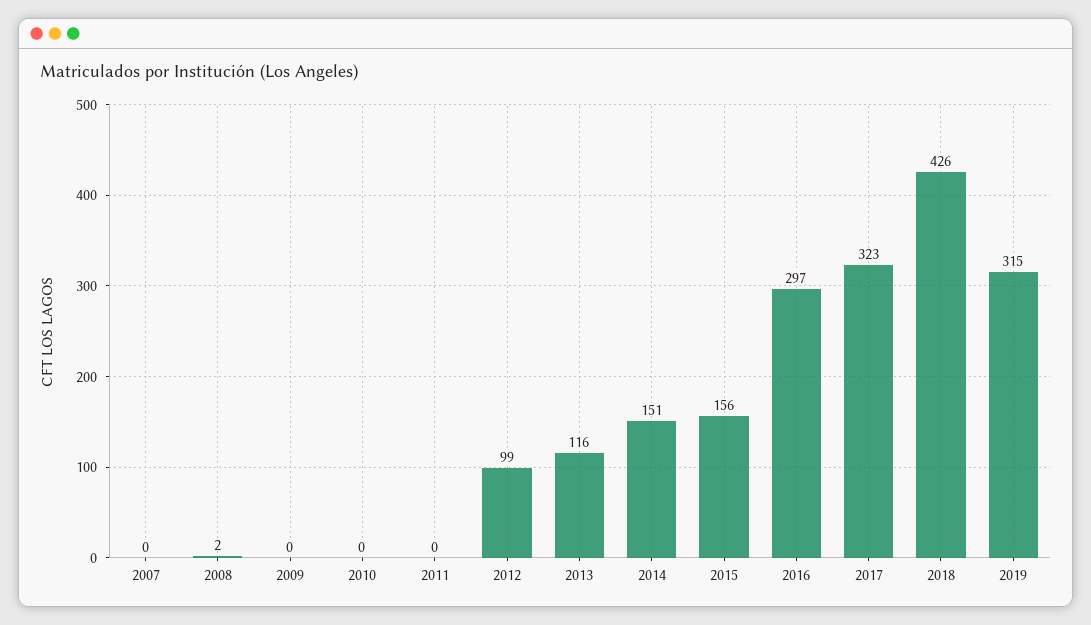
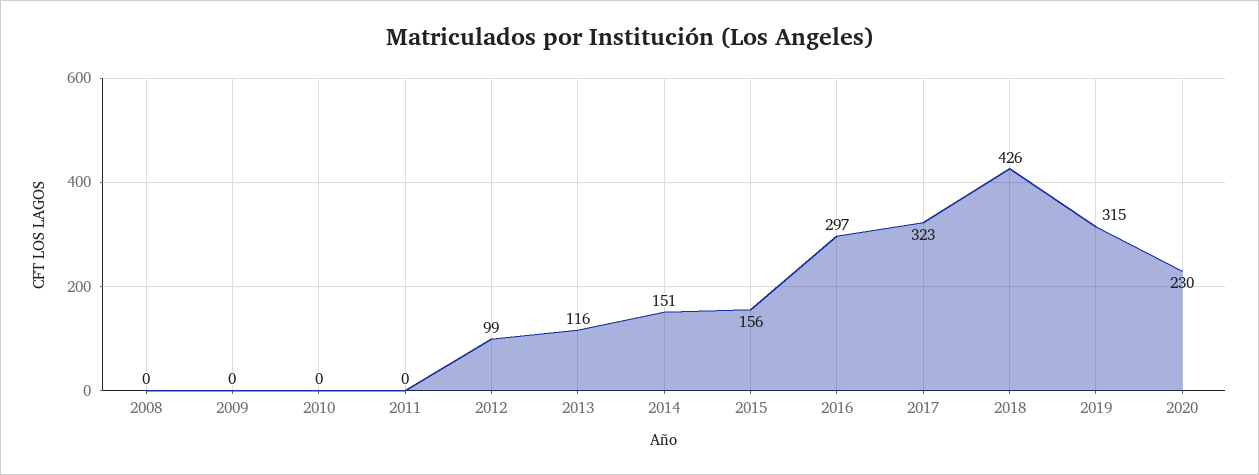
2007: 0 -> none
2008: 2 -> 0
2020: none -> 230

